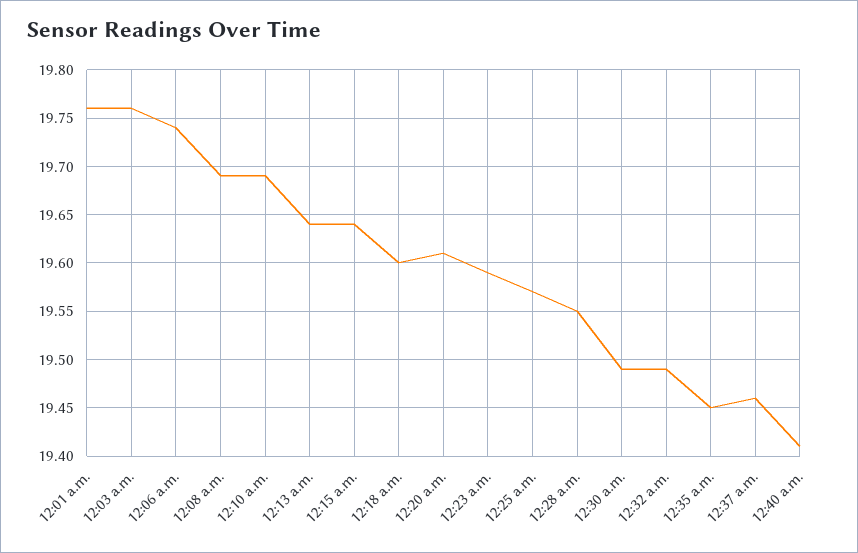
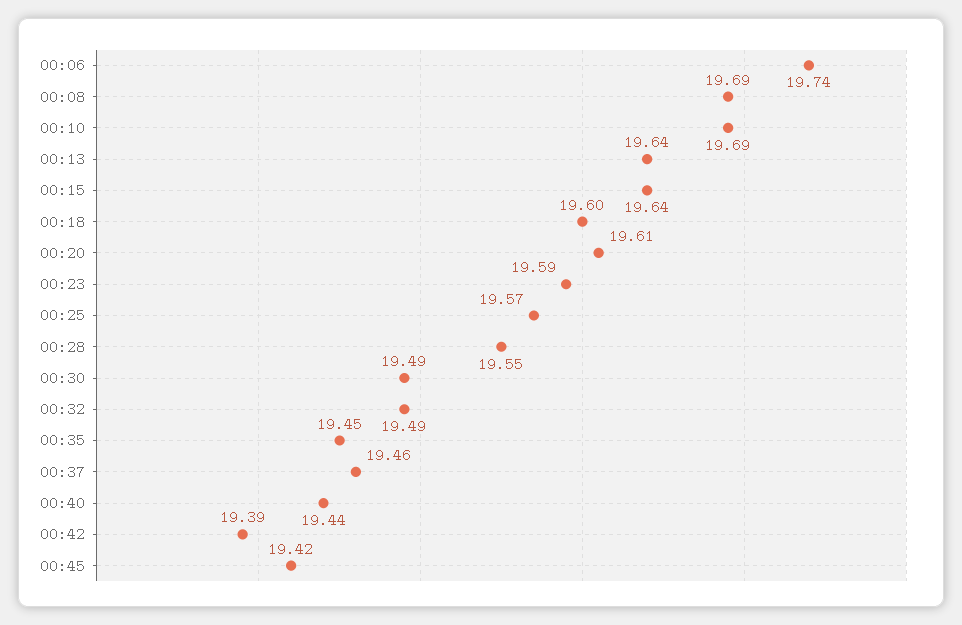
12:01 a.m.: 19.76 -> none
12:03 a.m.: 19.76 -> none
12:40 a.m.: 19.41 -> 19.44
00:42: none -> 19.39
00:45: none -> 19.42

